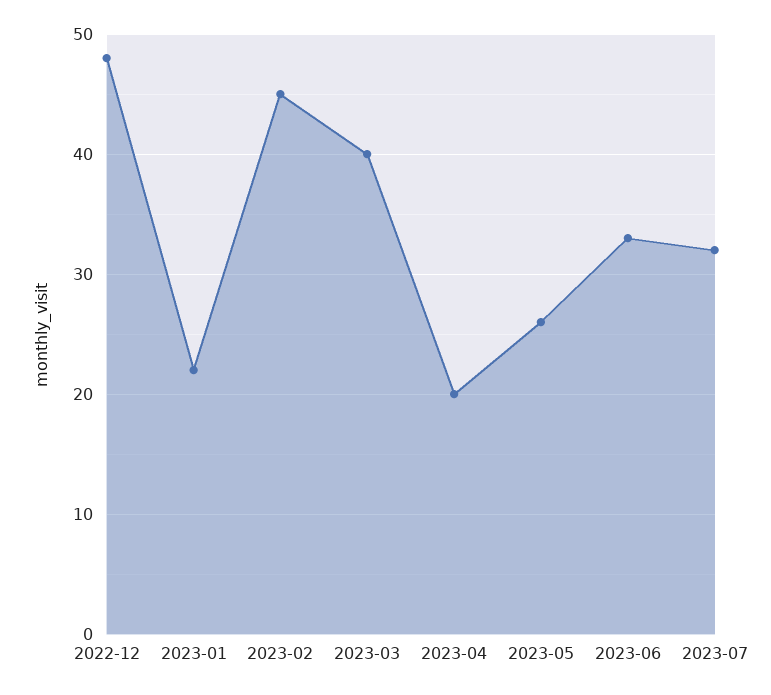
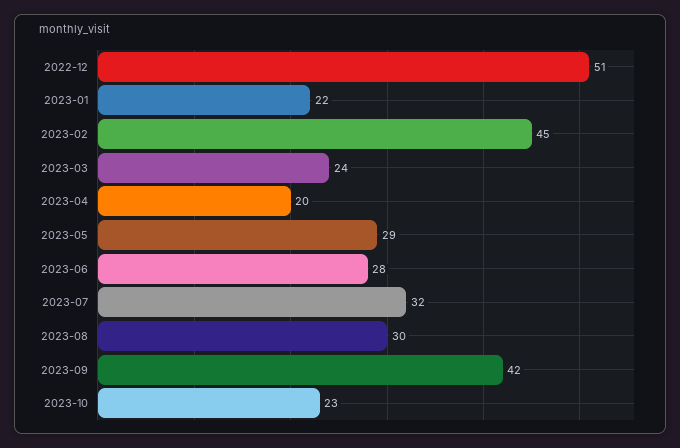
2022-12: 48 -> 51
2023-03: 40 -> 24
2023-05: 26 -> 29
2023-06: 33 -> 28
2023-08: none -> 30
2023-09: none -> 42
2023-10: none -> 23

